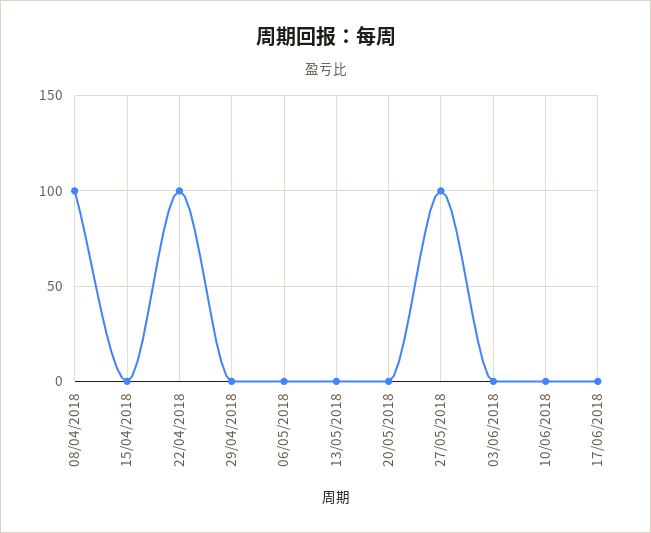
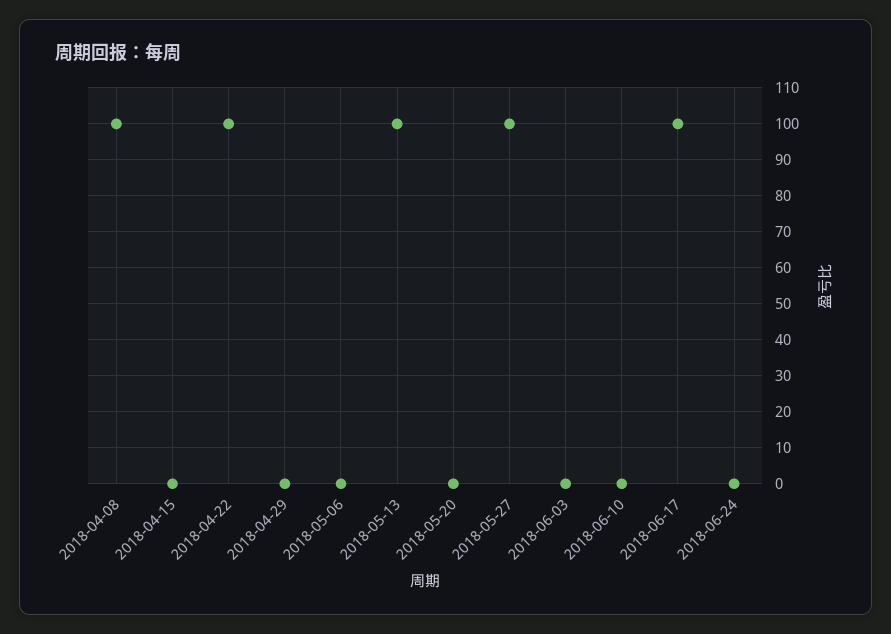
13/05/2018: 0 -> 100
17/06/2018: 0 -> 100
2018-06-24: none -> 0

